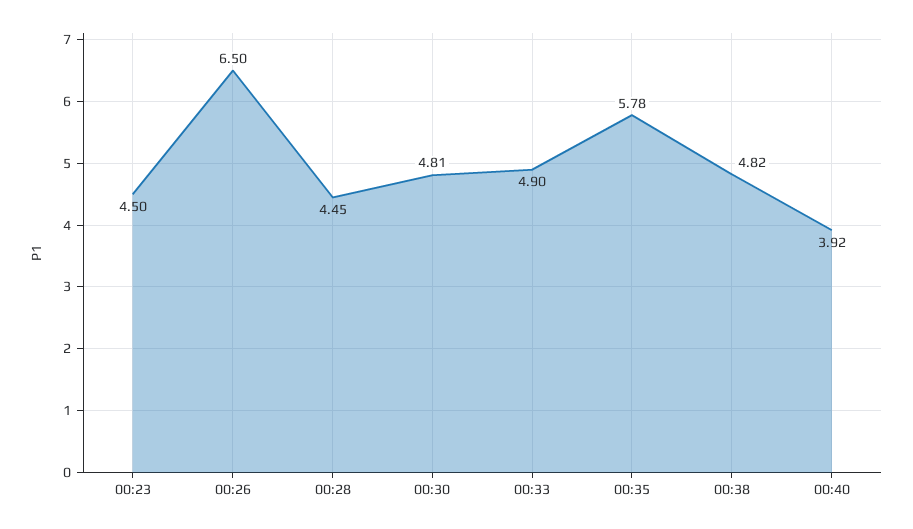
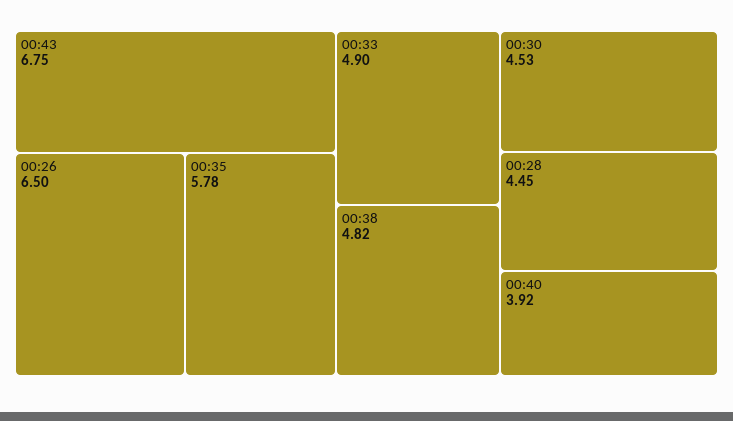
00:23: 4.5 -> none
00:30: 4.81 -> 4.53
00:43: none -> 6.75

